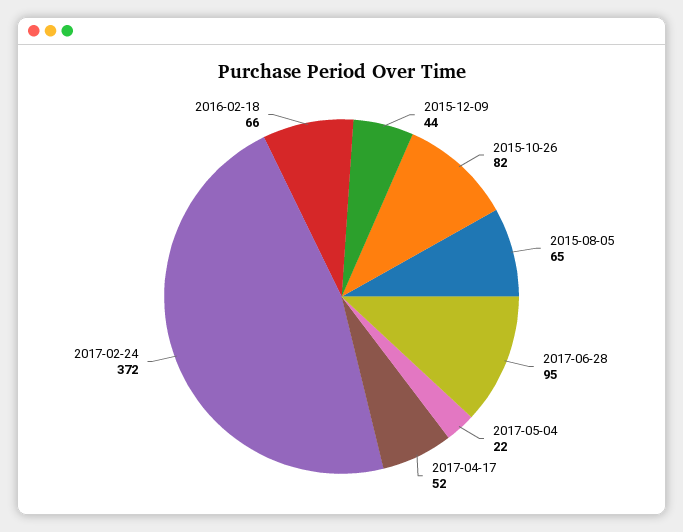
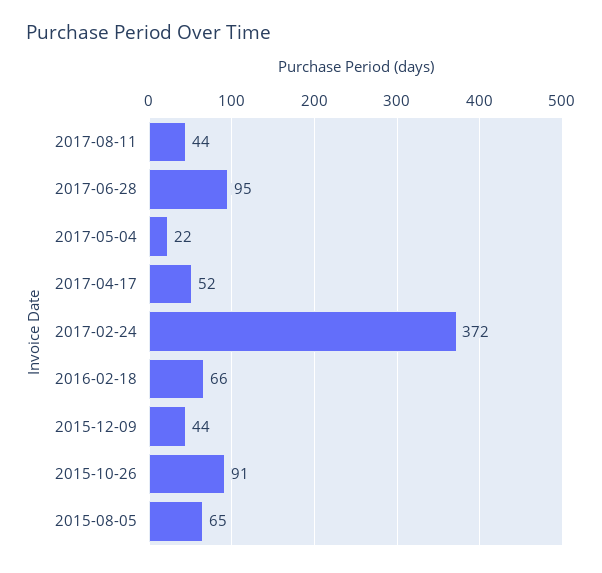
2015-10-26: 82 -> 91
2017-08-11: none -> 44

